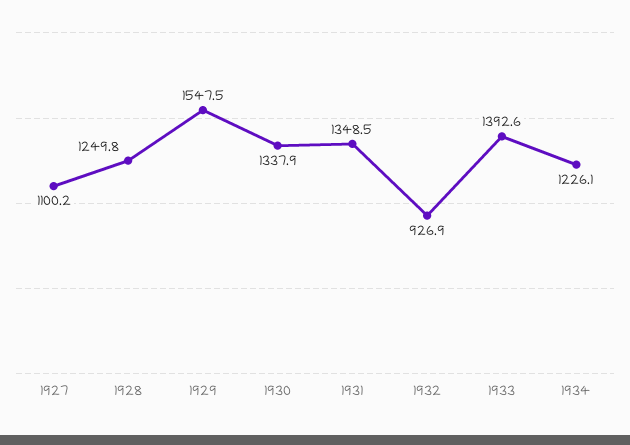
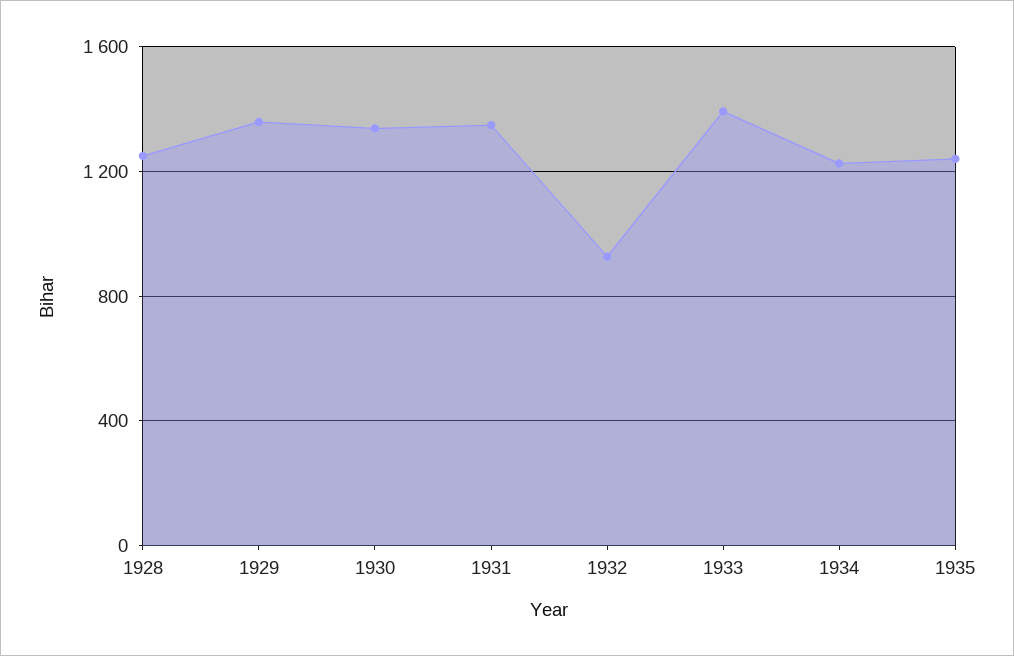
1927: 1100.2 -> none
1929: 1547.5 -> 1350
1935: none -> 1250

